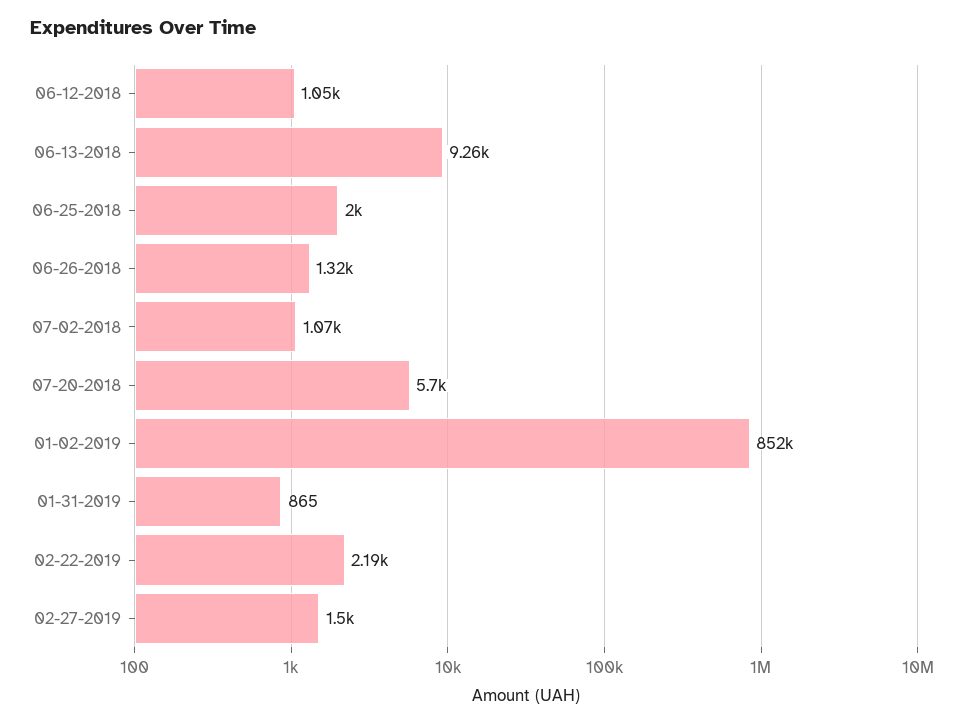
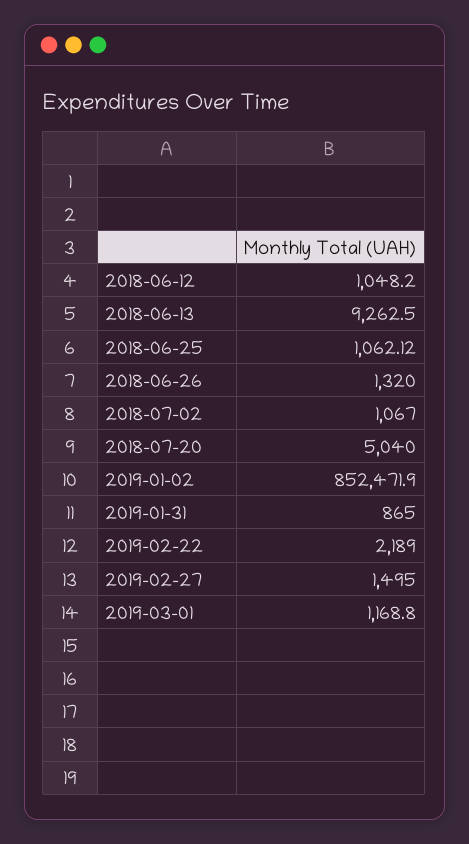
06-25-2018: 2000 -> 1062.12
07-20-2018: 5700 -> 5040
2019-03-01: none -> 1168.8

